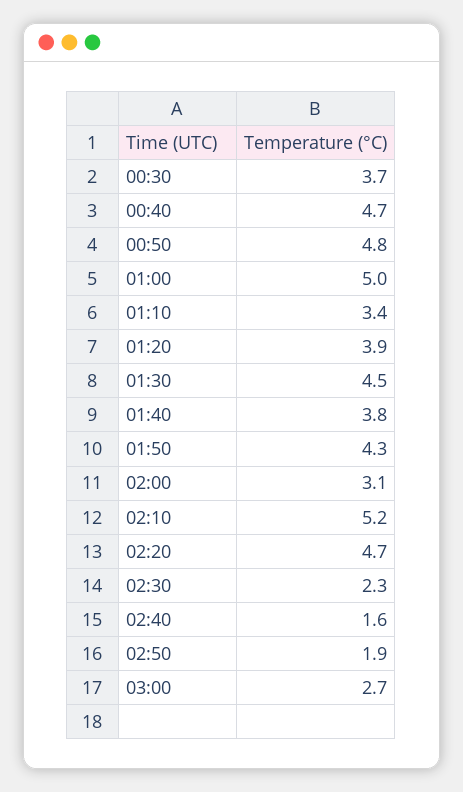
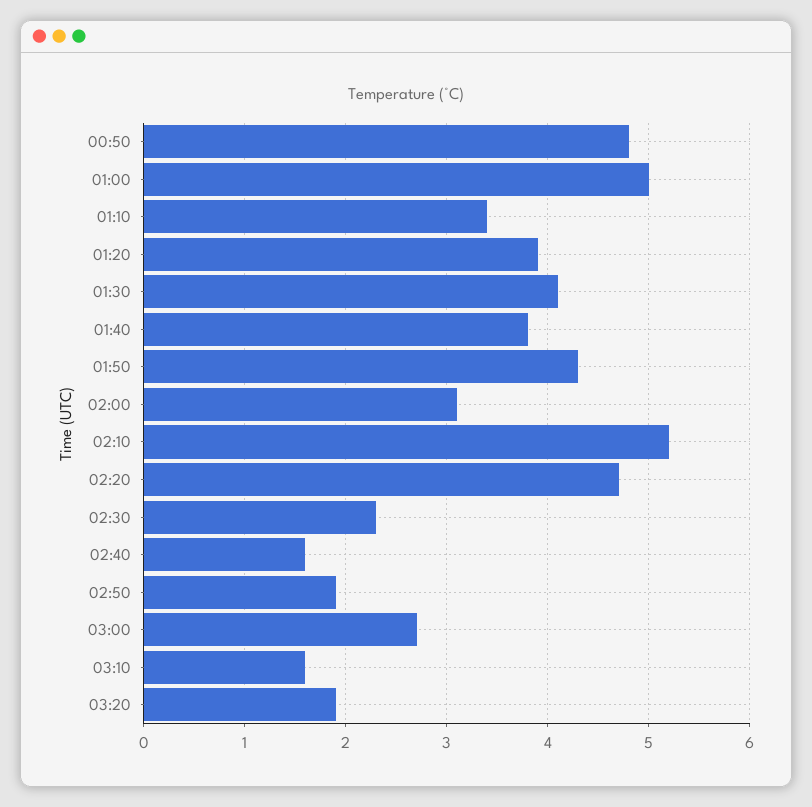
00:30: 3.7 -> none
00:40: 4.7 -> none
01:30: 4.5 -> 4.1
03:10: none -> 1.6
03:20: none -> 1.9

